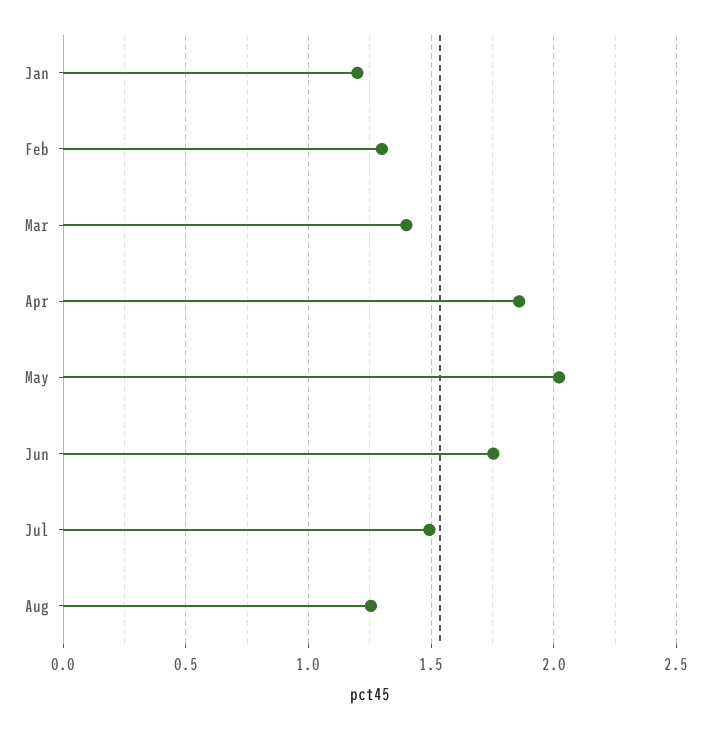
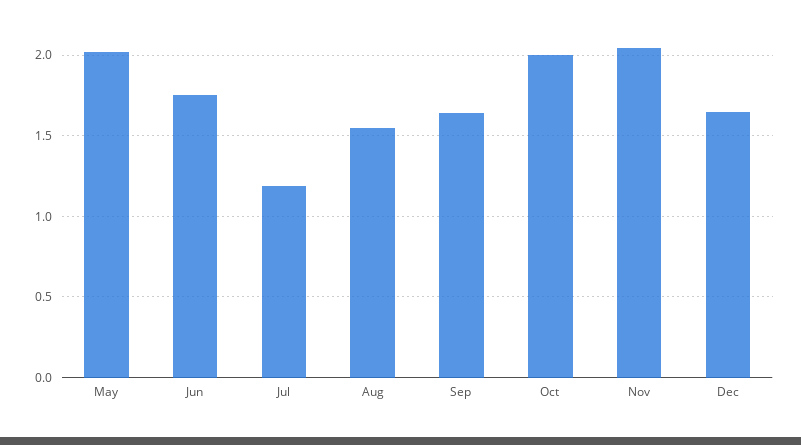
Jan: 1.2 -> none
Feb: 1.3 -> none
Mar: 1.4 -> none
Apr: 1.85 -> none
Jul: 1.5 -> 1.2
Aug: 1.25 -> 1.55
Sep: none -> 1.65
Oct: none -> 2
Nov: none -> 2.05
Dec: none -> 1.65

